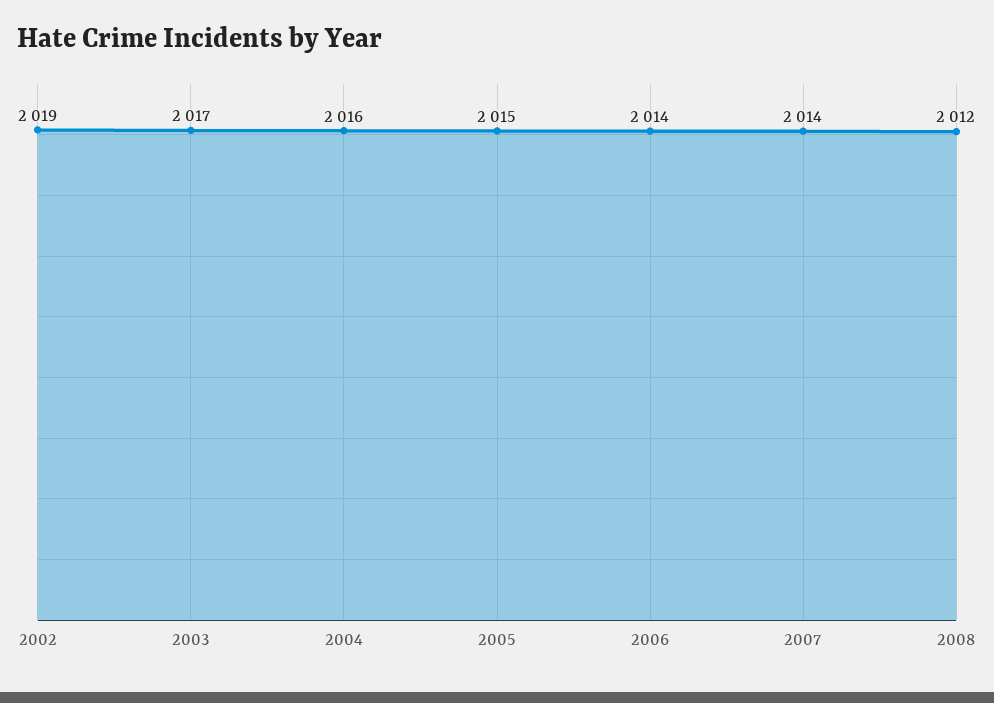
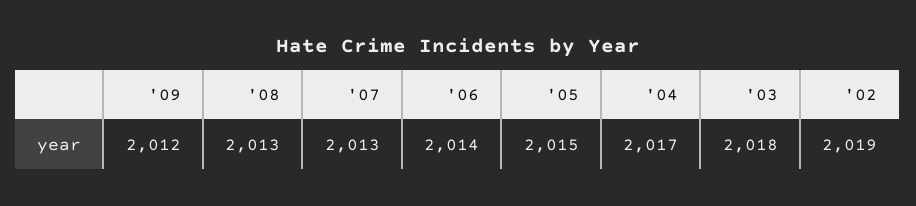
2003: 2017 -> 2018
2004: 2016 -> 2017
2007: 2014 -> 2013
2008: 2012 -> 2013
'09: none -> 2012

